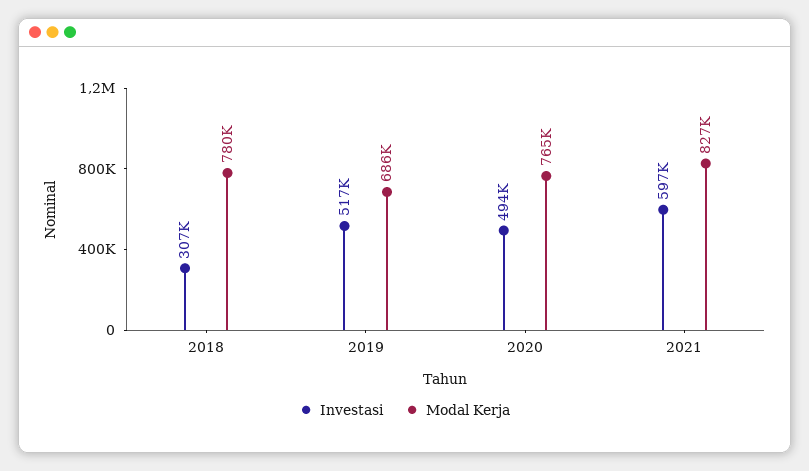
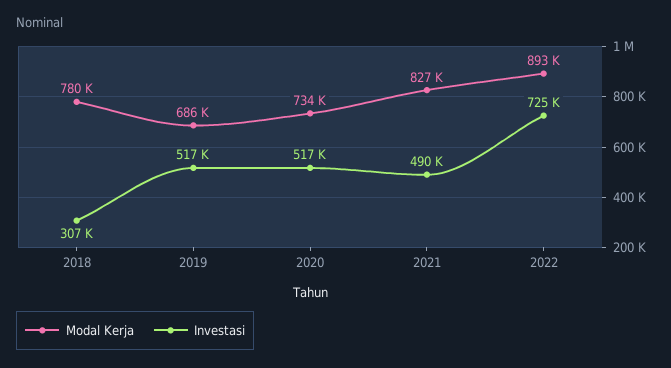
Investasi, 2020: 494000 -> 517000
Modal Kerja, 2020: 765000 -> 734000
Investasi, 2021: 597000 -> 490000
Modal Kerja, 2022: none -> 893000
Investasi, 2022: none -> 725000

